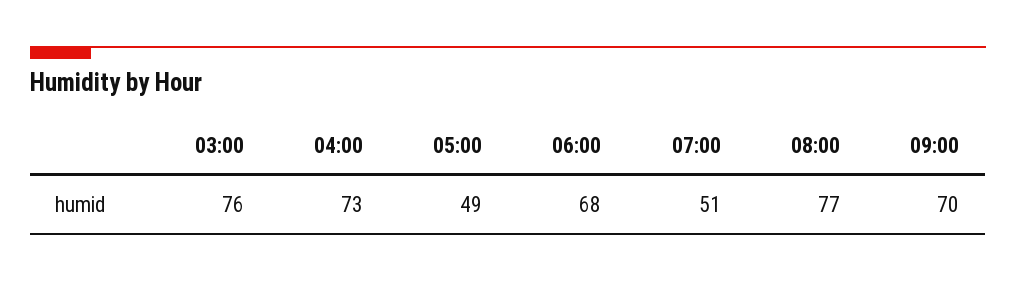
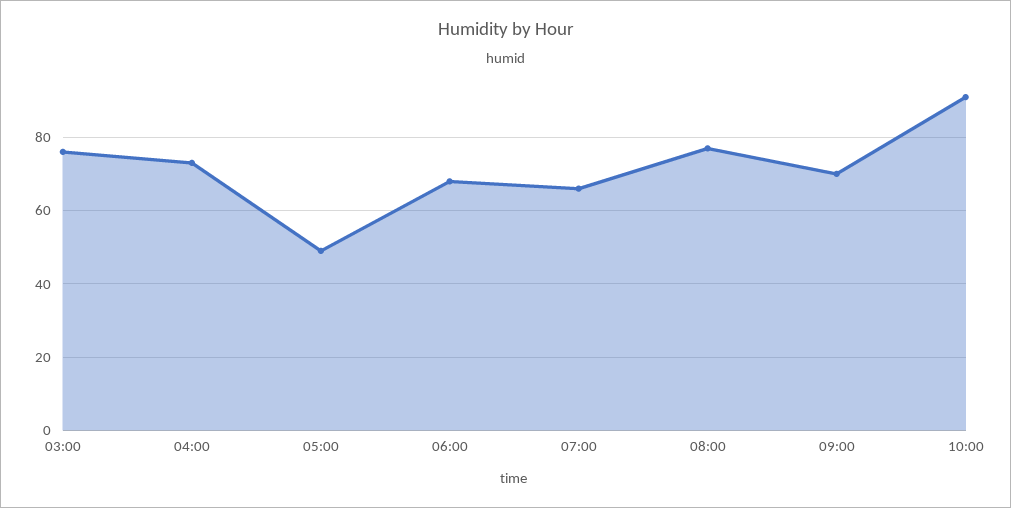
07:00: 51 -> 65
10:00: none -> 90

